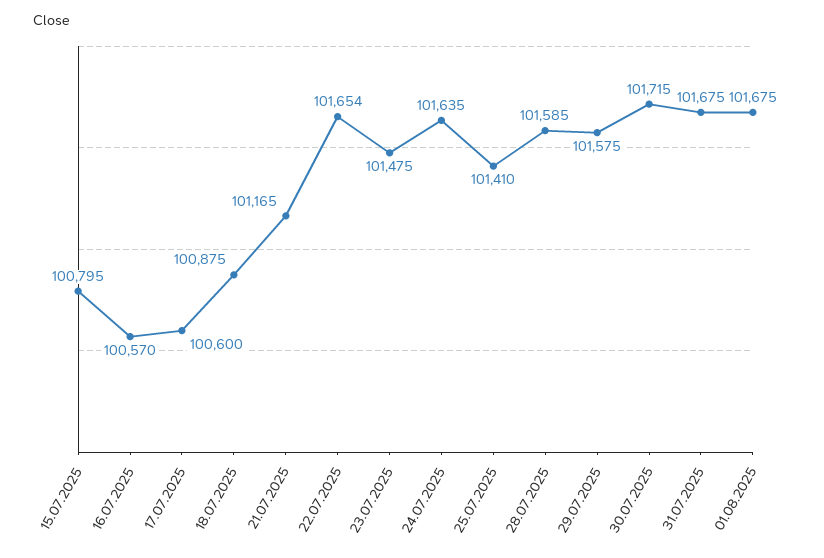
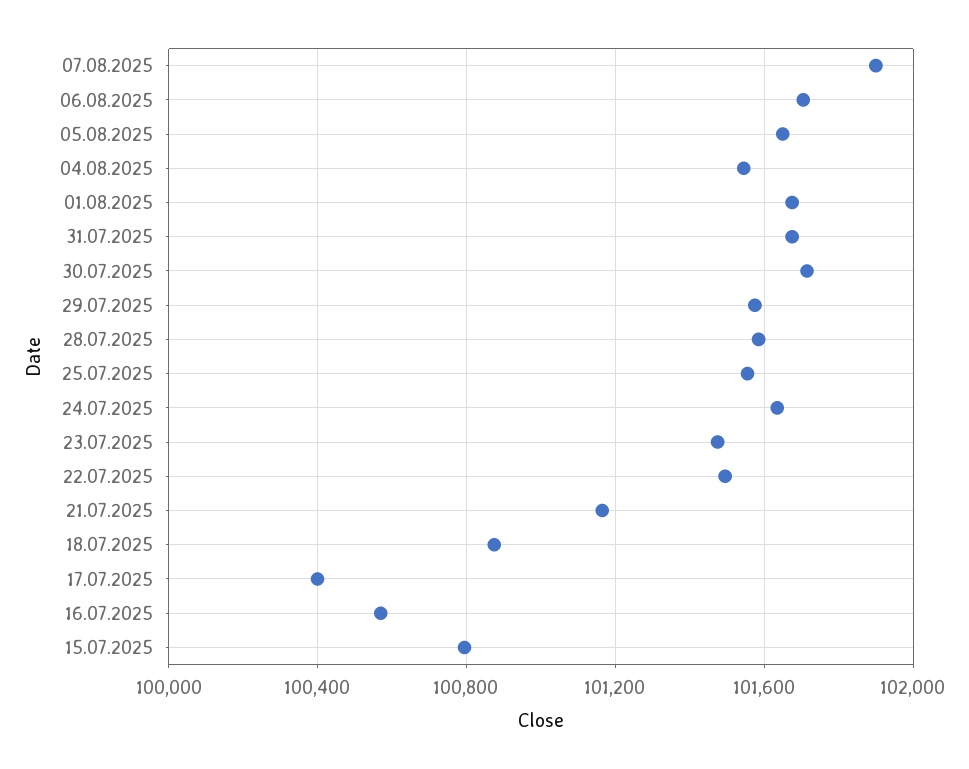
17.07.2025: 100600 -> 100400
22.07.2025: 101654 -> 101500
25.07.2025: 101410 -> 101550
07.08.2025: none -> 101900
06.08.2025: none -> 101700
05.08.2025: none -> 101650
04.08.2025: none -> 101550

